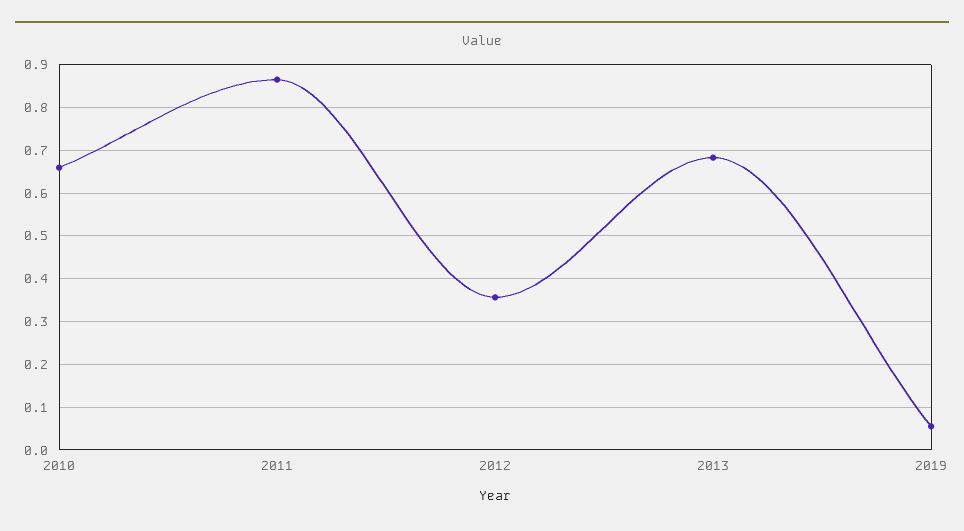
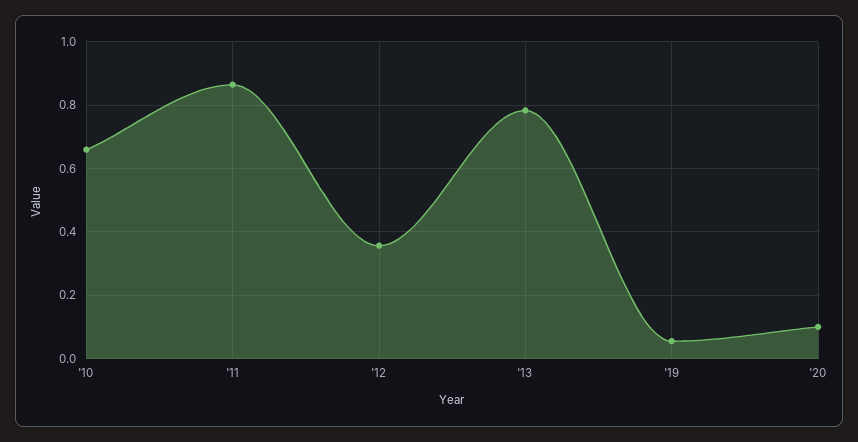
2013: 0.68 -> 0.78
'20: none -> 0.1

